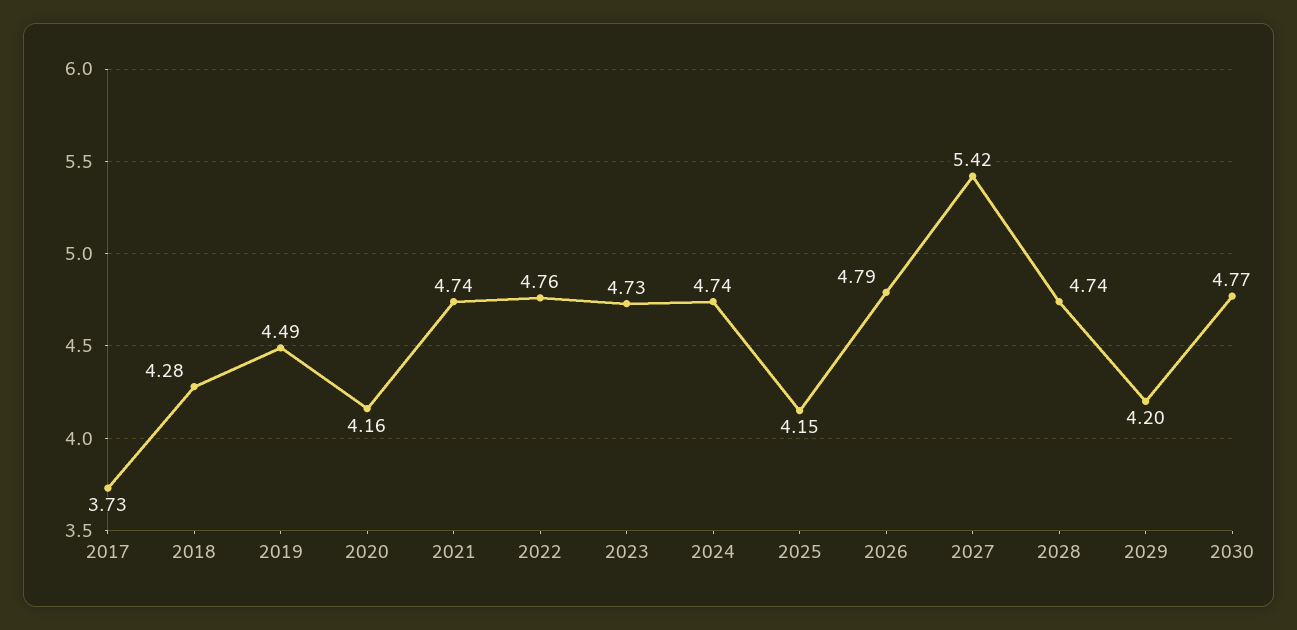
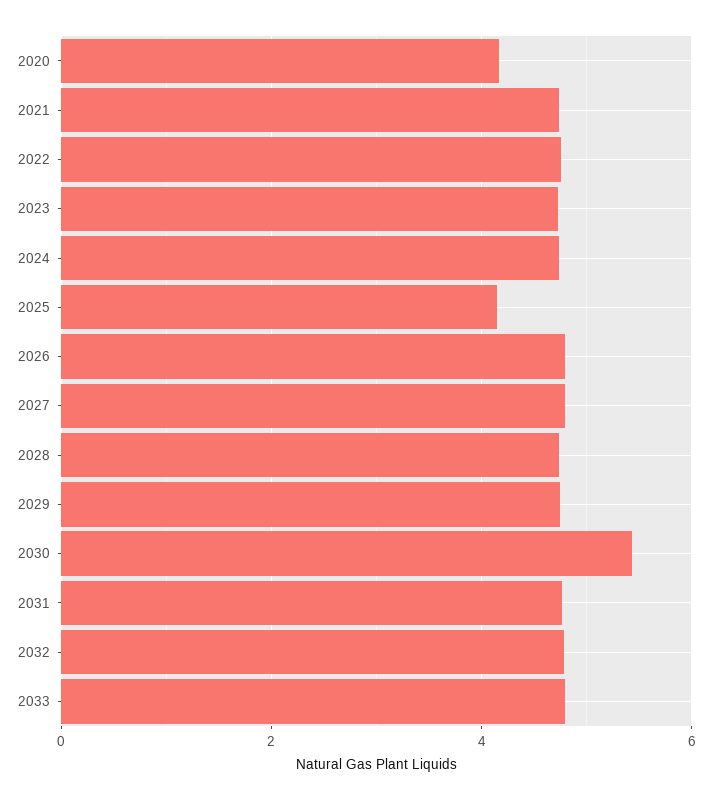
2017: 3.73 -> none
2018: 4.28 -> none
2019: 4.49 -> none
2027: 5.42 -> 4.8
2029: 4.2 -> 4.8
2030: 4.77 -> 5.4
2031: none -> 4.8
2032: none -> 4.8
2033: none -> 4.8

